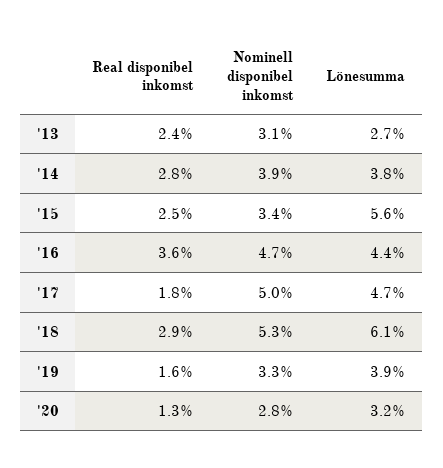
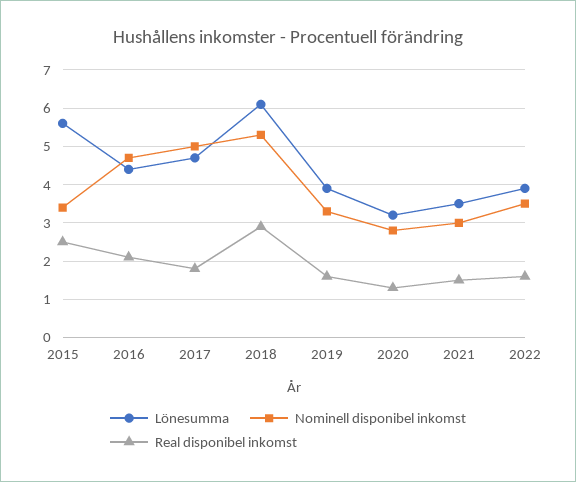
Real disponibel inkomst, '13: 2.4 -> none
Nominell disponibel inkomst, '13: 3.1 -> none
Lönesumma, '13: 2.7 -> none
Real disponibel inkomst, '14: 2.8 -> none
Nominell disponibel inkomst, '14: 3.9 -> none
Lönesumma, '14: 3.8 -> none
Real disponibel inkomst, '16: 3.6 -> 2
Lönesumma, 2021: none -> 3.5
Nominell disponibel inkomst, 2021: none -> 3
Real disponibel inkomst, 2021: none -> 1.5
Lönesumma, 2022: none -> 4
Nominell disponibel inkomst, 2022: none -> 3.5
Real disponibel inkomst, 2022: none -> 1.5

